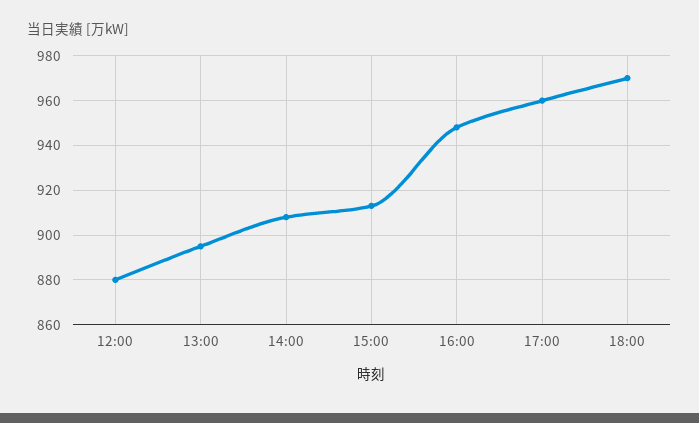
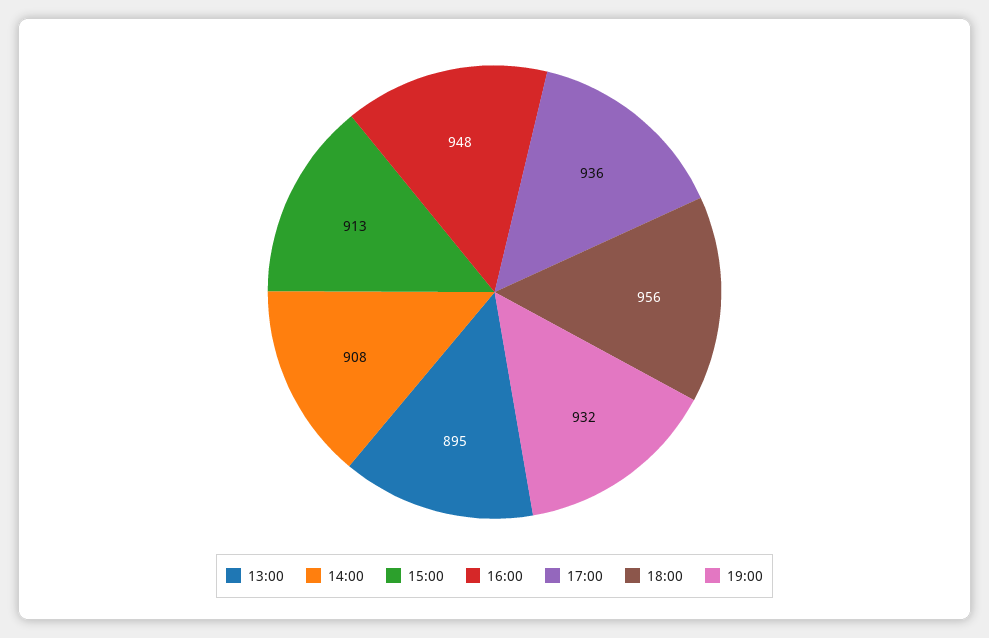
12:00: 880 -> none
17:00: 960 -> 936
18:00: 970 -> 956
19:00: none -> 932

